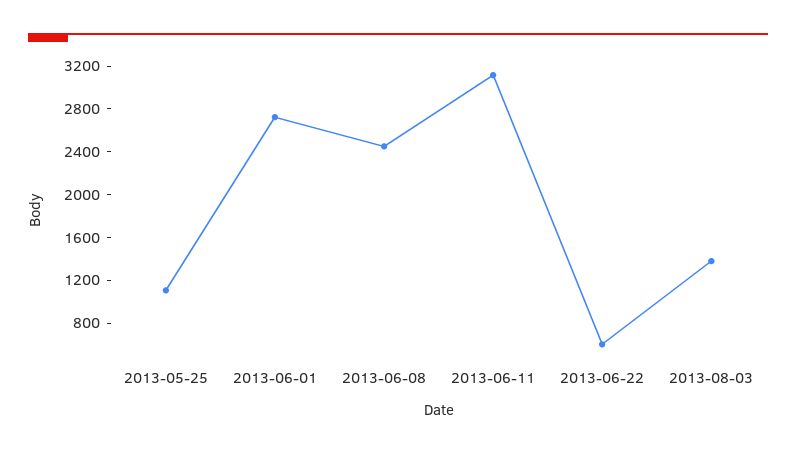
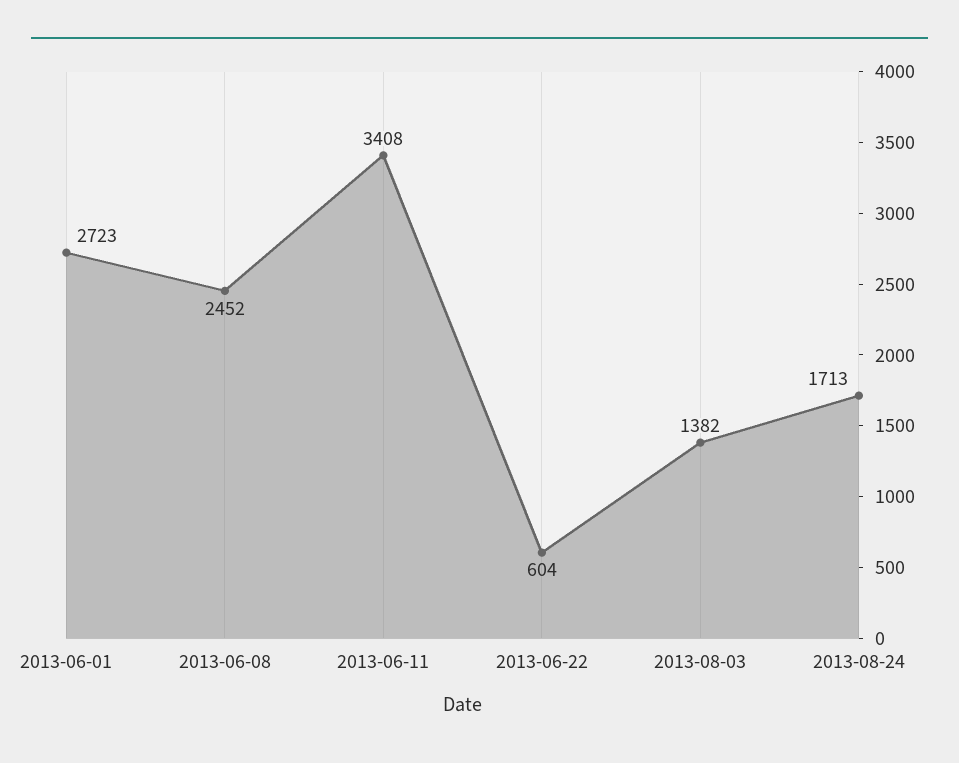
2013-05-25: 1100 -> none
2013-06-11: 3100 -> 3408
2013-08-24: none -> 1713

